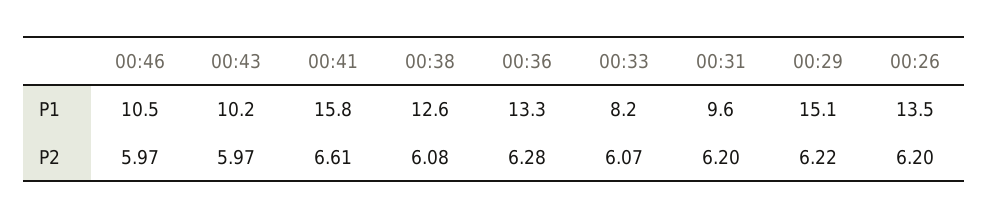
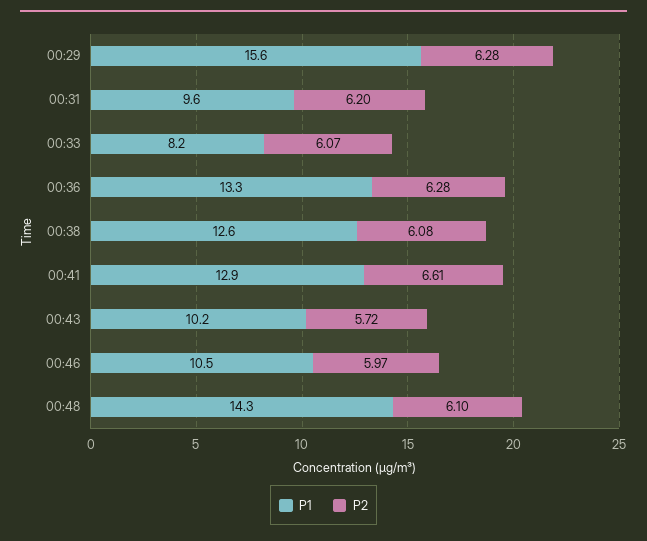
P1, 00:41: 15.8 -> 12.9
P1, 00:29: 15.1 -> 15.6
P1, 00:26: 13.5 -> none
P2, 00:43: 5.97 -> 5.72
P2, 00:29: 6.22 -> 6.28
P2, 00:26: 6.2 -> none
P1, 00:48: none -> 14.3
P2, 00:48: none -> 6.1

